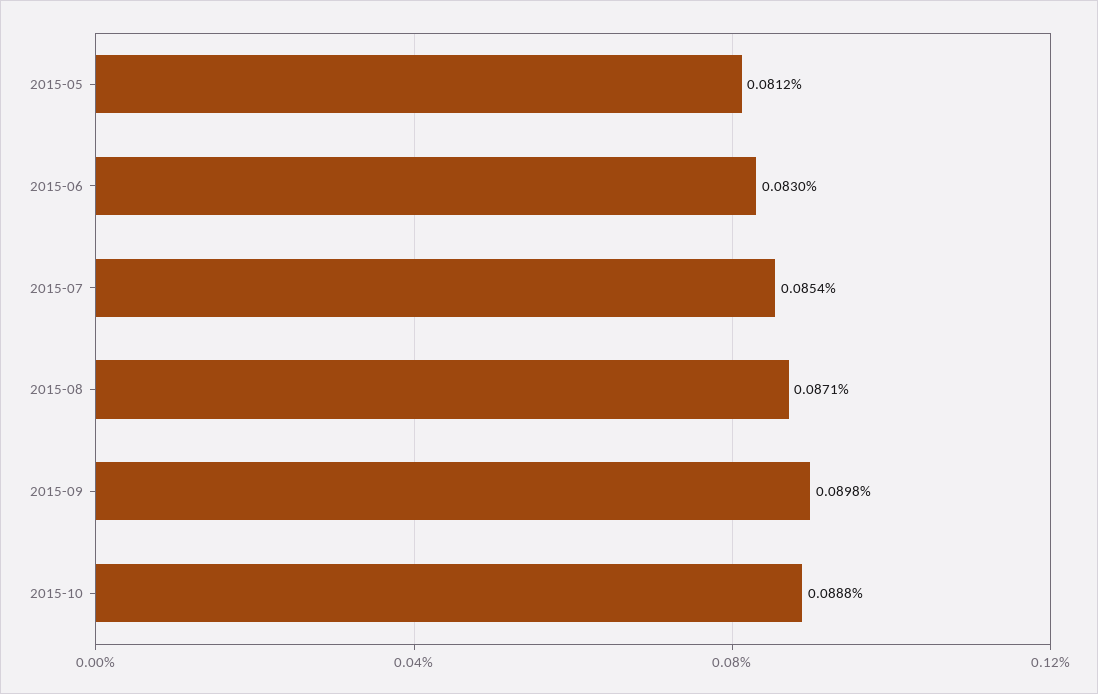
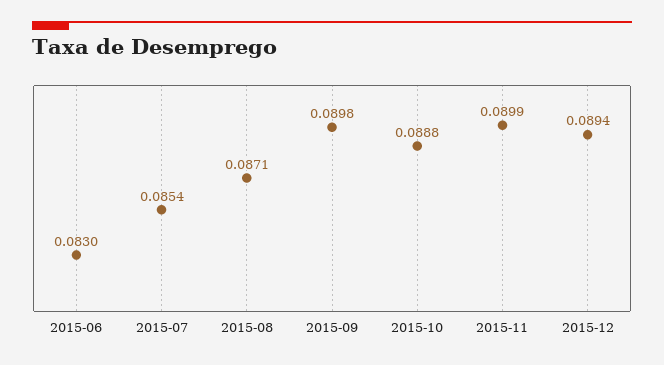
2015-05: 0.0812 -> none
2015-11: none -> 0.0899
2015-12: none -> 0.0894

